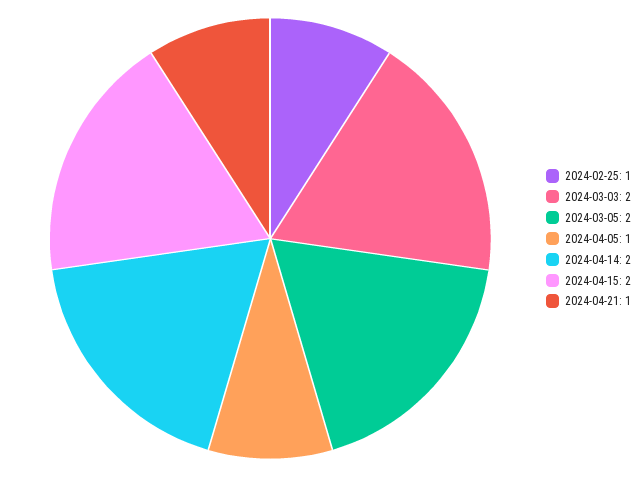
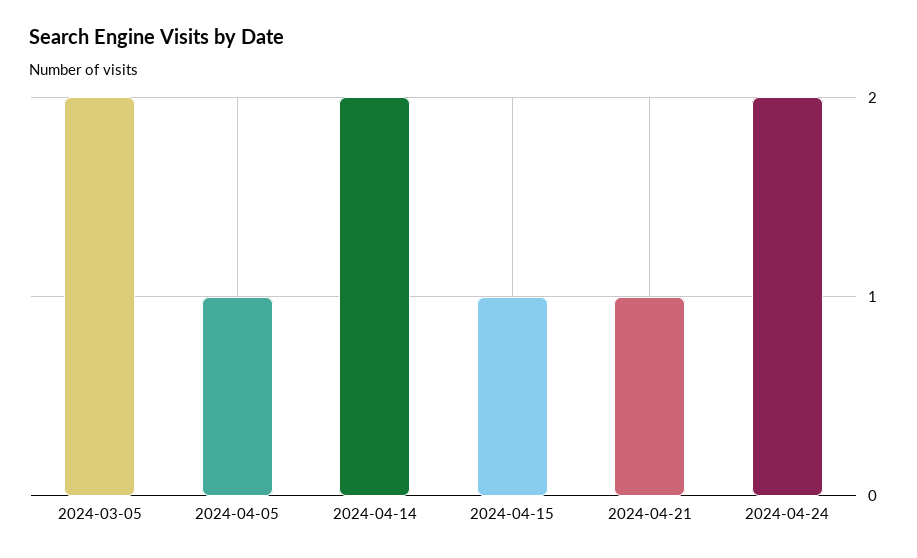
2024-02-25: 1 -> none
2024-03-03: 2 -> none
2024-04-15: 2 -> 1
2024-04-24: none -> 2

